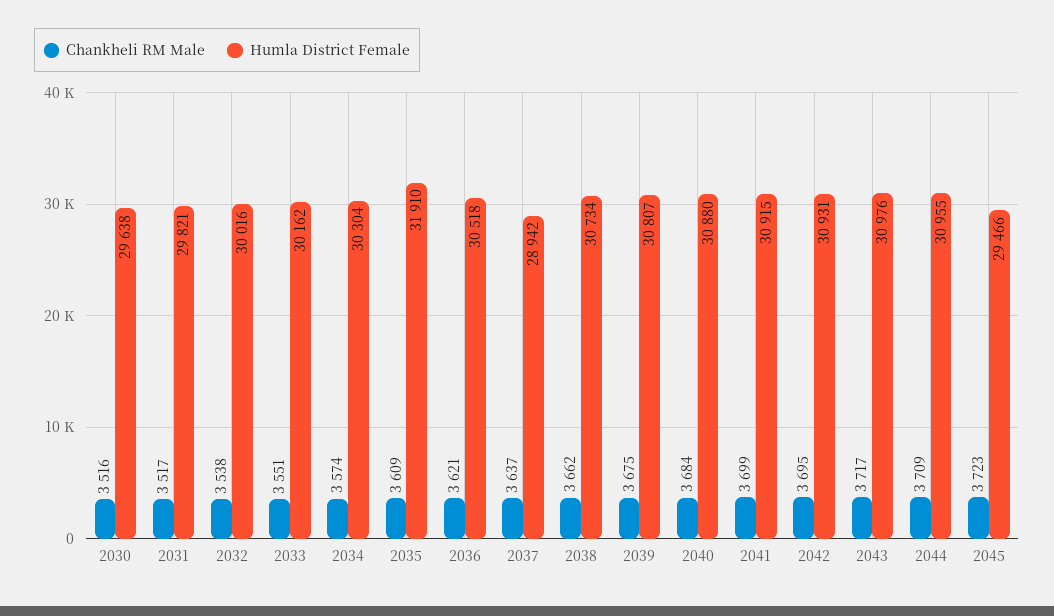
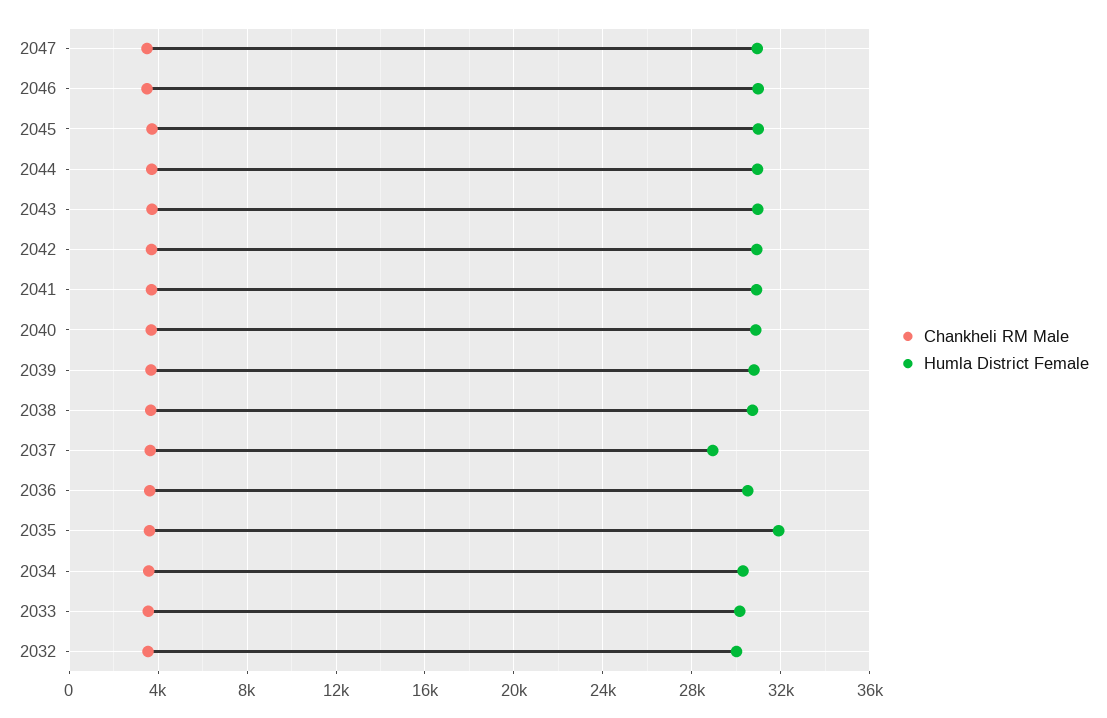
Chankheli RM Male, 2030: 3516 -> none
Humla District Female, 2030: 29638 -> none
Chankheli RM Male, 2031: 3517 -> none
Humla District Female, 2031: 29821 -> none
Humla District Female, 2045: 29466 -> 31000
Chankheli RM Male, 2047: none -> 3500
Humla District Female, 2047: none -> 31000
Chankheli RM Male, 2046: none -> 3500
Humla District Female, 2046: none -> 31000

